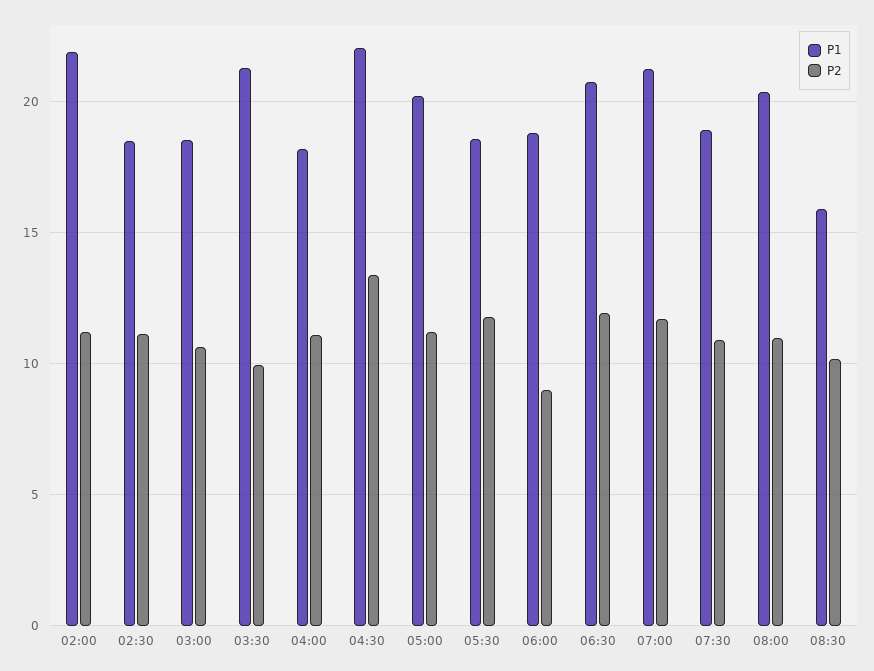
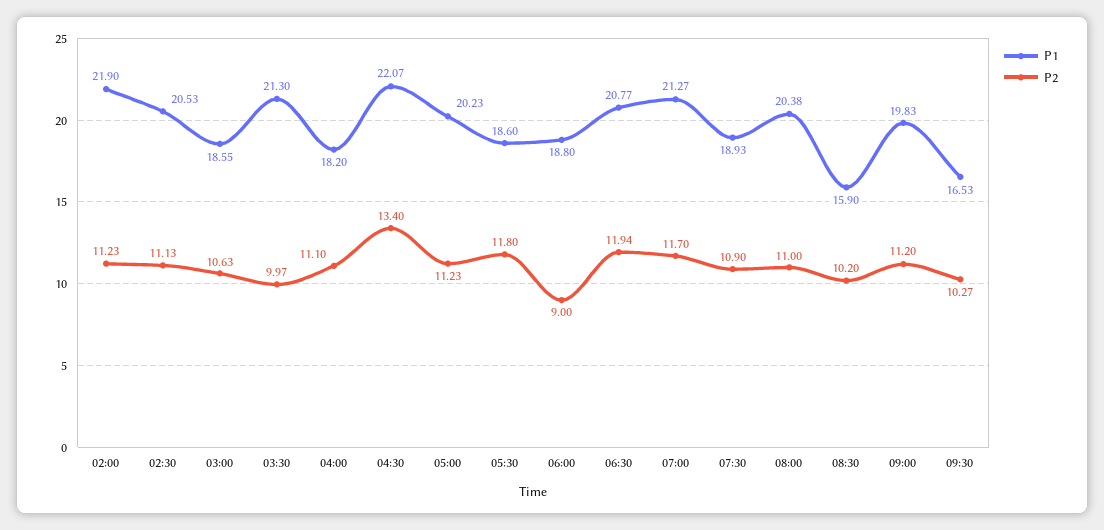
P1, 02:30: 18.5 -> 20.53
P1, 09:00: none -> 19.83
P2, 09:00: none -> 11.2
P1, 09:30: none -> 16.53
P2, 09:30: none -> 10.27

